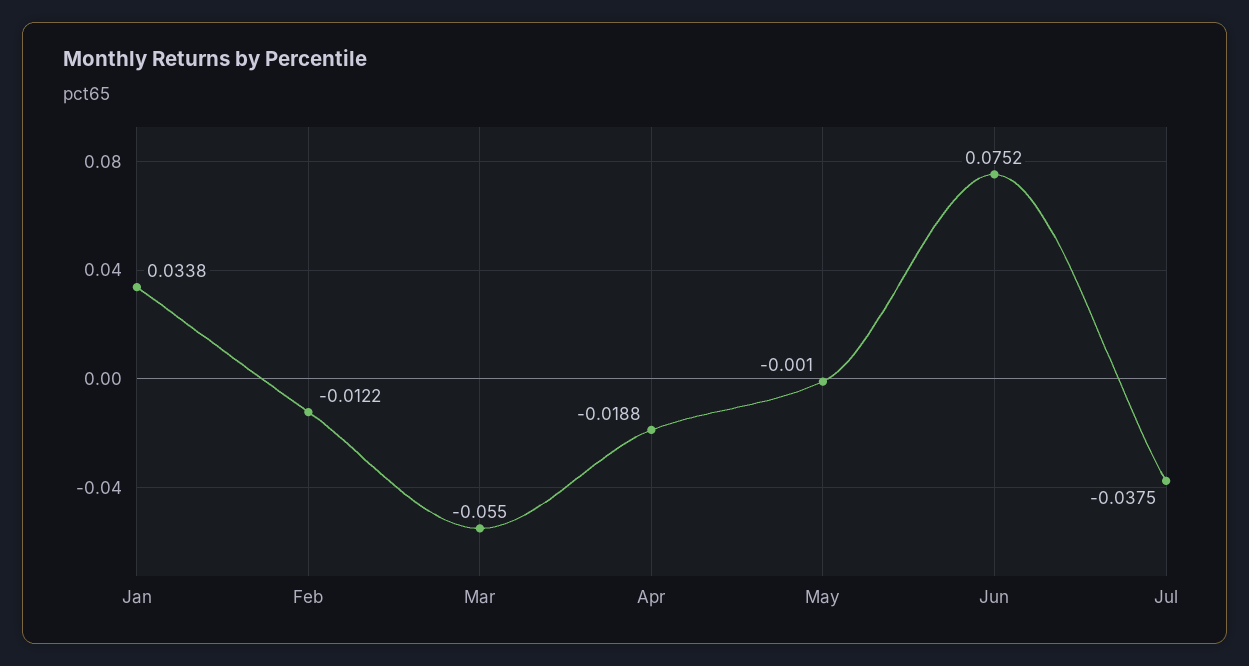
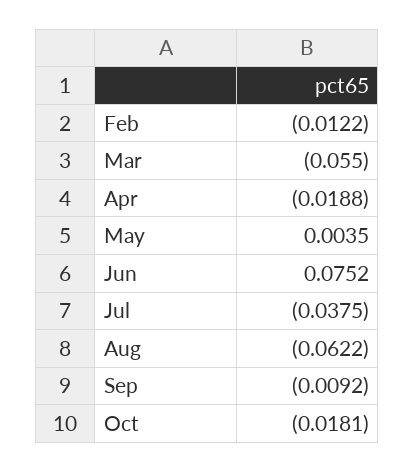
Jan: 0.0338 -> none
May: -0.001 -> 0.0035
Aug: none -> -0.0622
Sep: none -> -0.0092
Oct: none -> -0.0181

